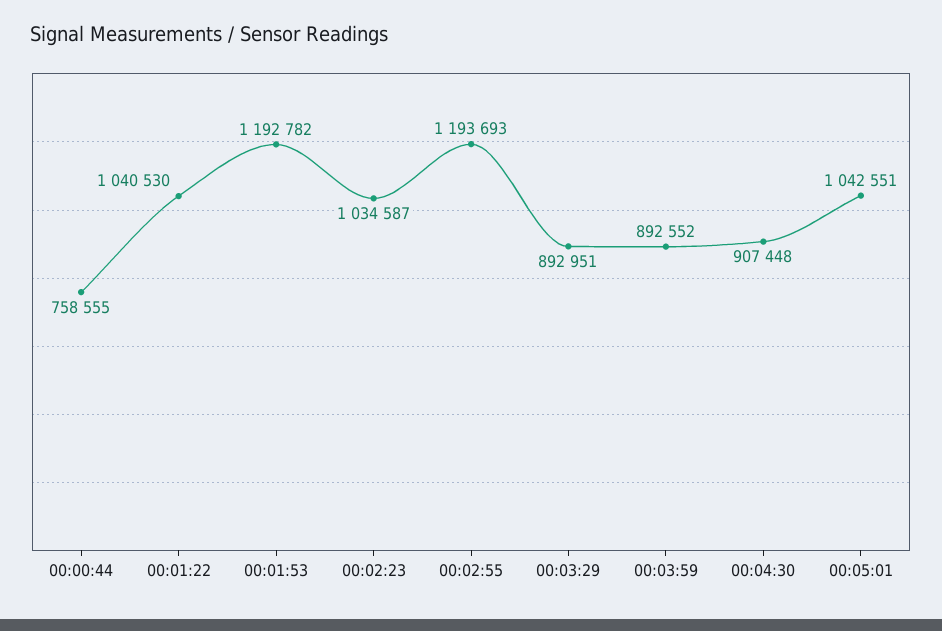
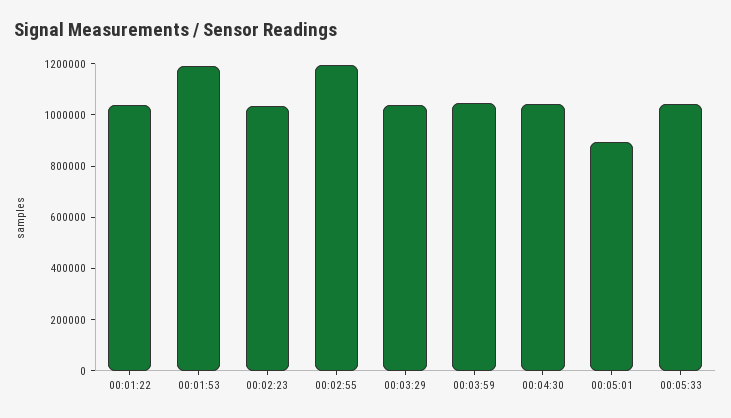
00:00:44: 758555 -> none
00:03:29: 892951 -> 1050000
00:03:59: 892552 -> 1050000
00:04:30: 907448 -> 1050000
00:05:01: 1042551 -> 900000
00:05:33: none -> 1050000

